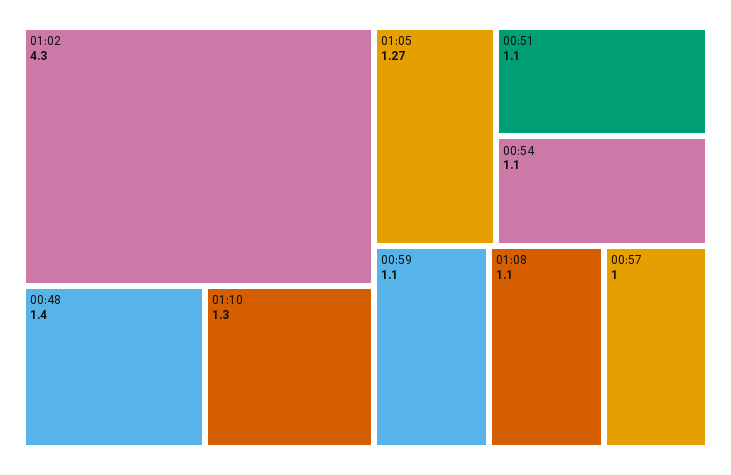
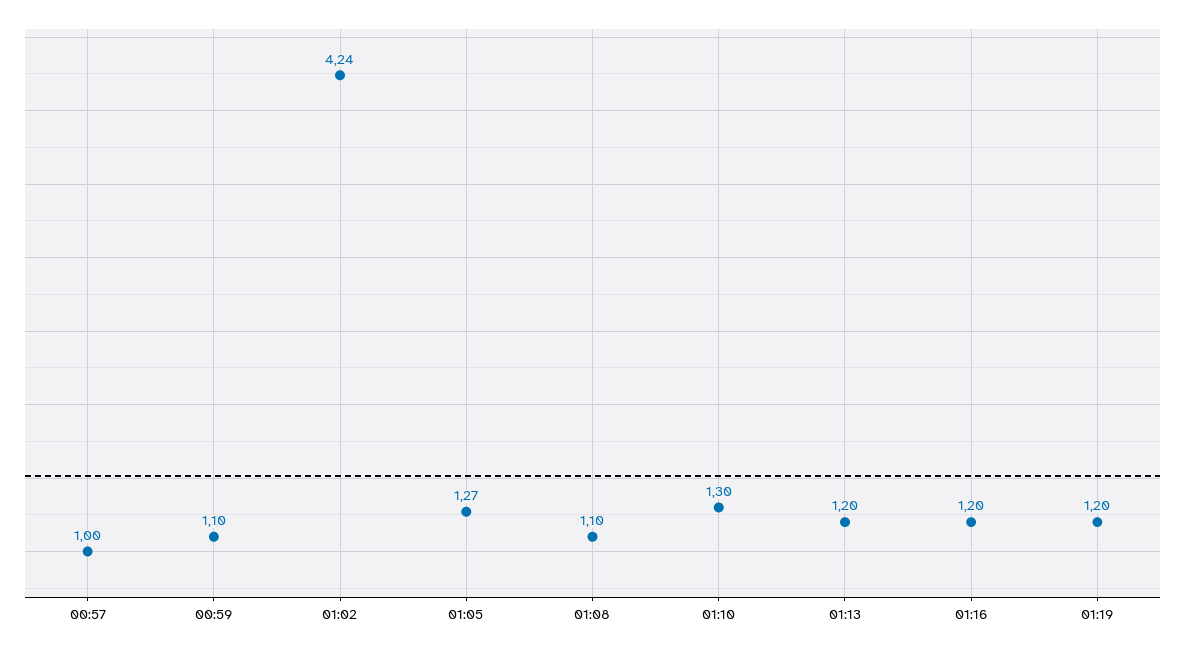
01:02: 4.3 -> 4.24
00:48: 1.4 -> none
00:51: 1.1 -> none
00:54: 1.1 -> none
01:13: none -> 1.2
01:16: none -> 1.2
01:19: none -> 1.2

